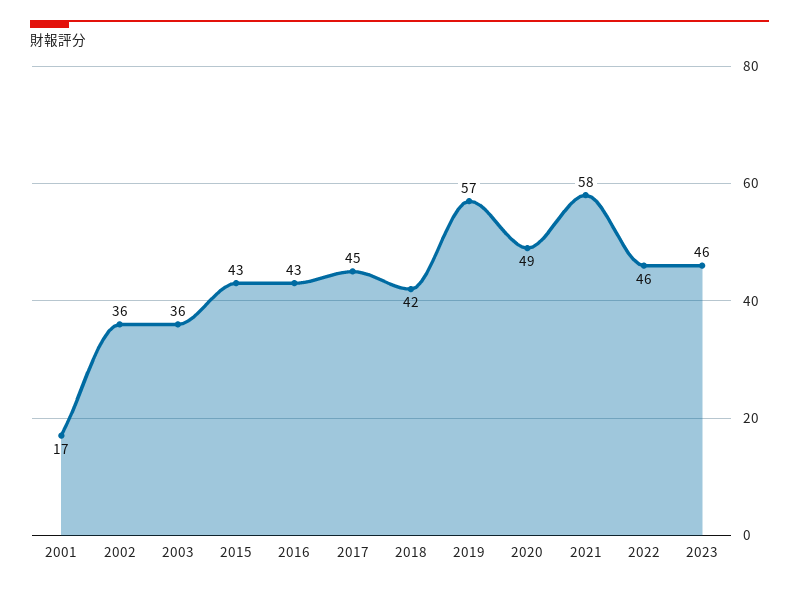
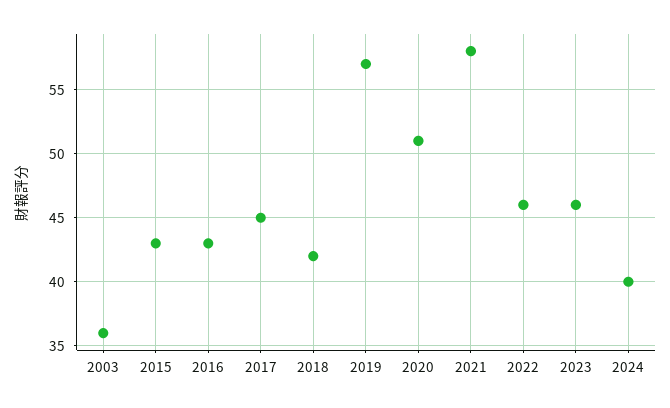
2001: 17 -> none
2002: 36 -> none
2020: 49 -> 51
2024: none -> 40

